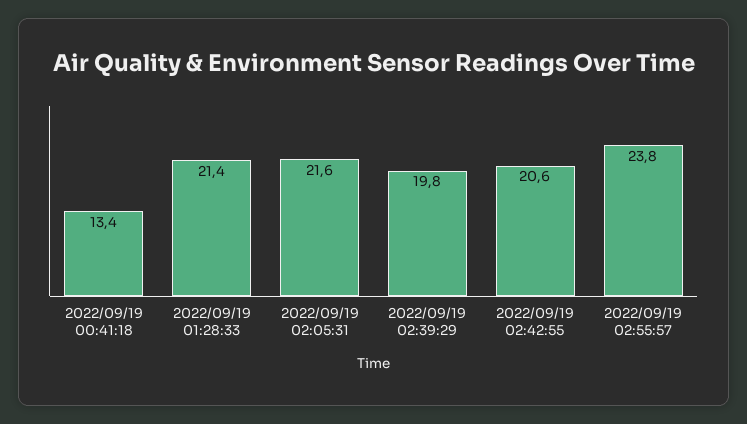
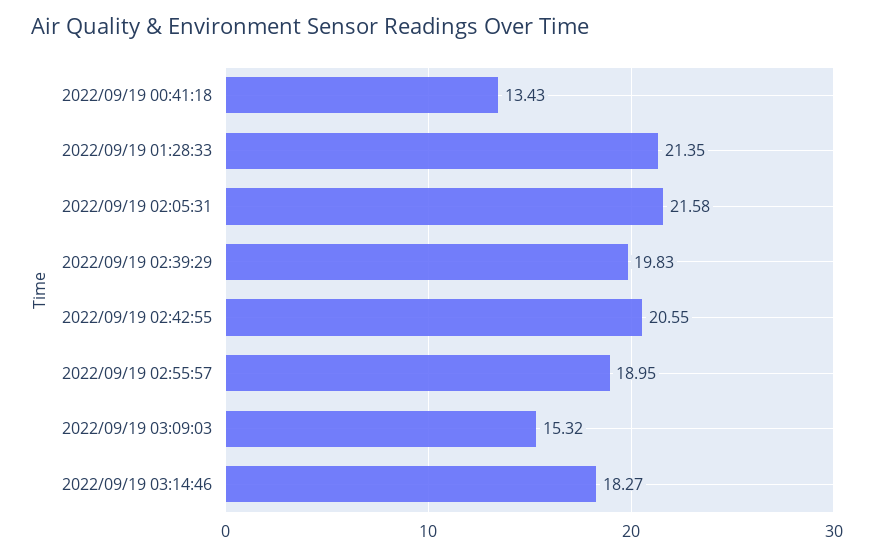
2022/09/19 02:55:57: 23.8 -> 18.95
2022/09/19 03:09:03: none -> 15.32
2022/09/19 03:14:46: none -> 18.27

